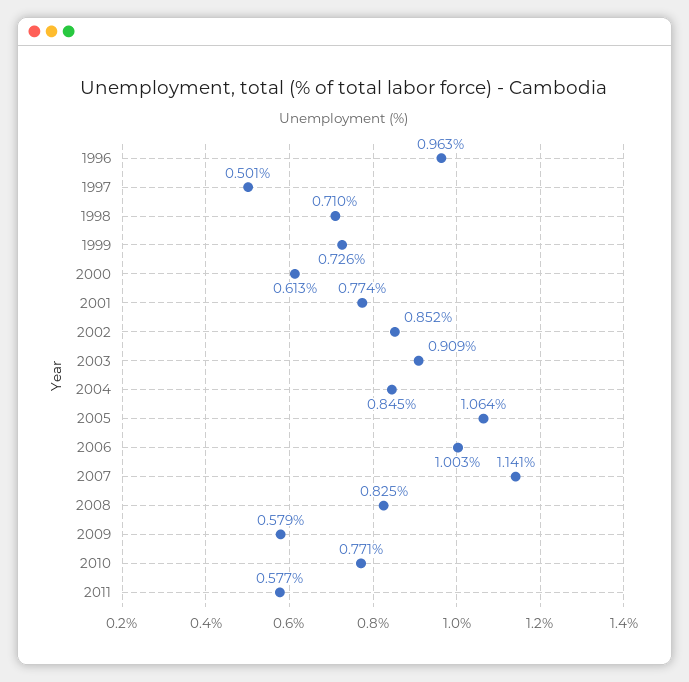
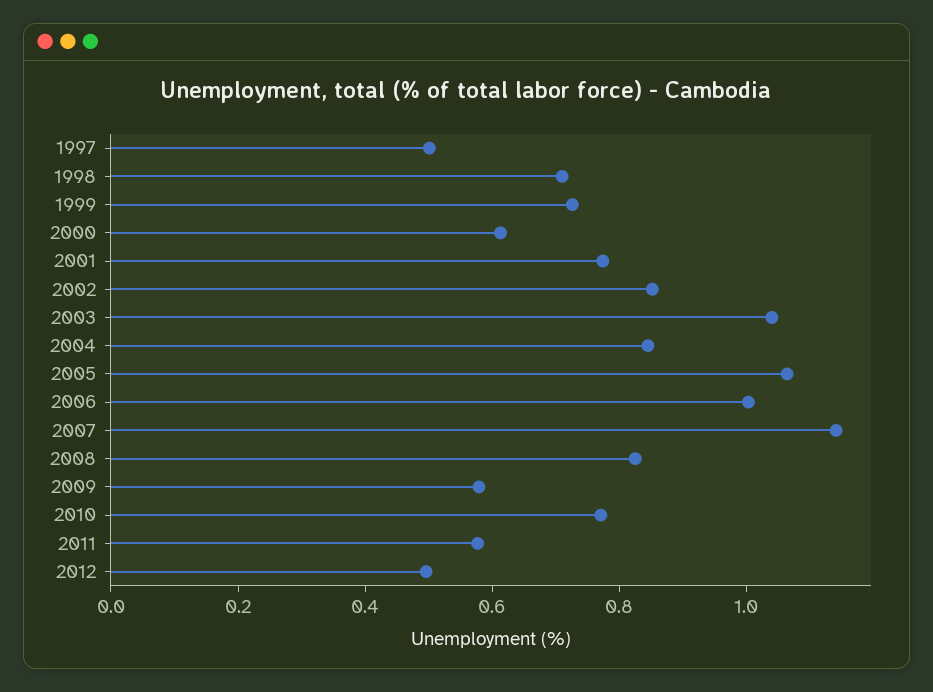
1996: 0.963 -> none
2003: 0.909 -> 1.05
2012: none -> 0.5

